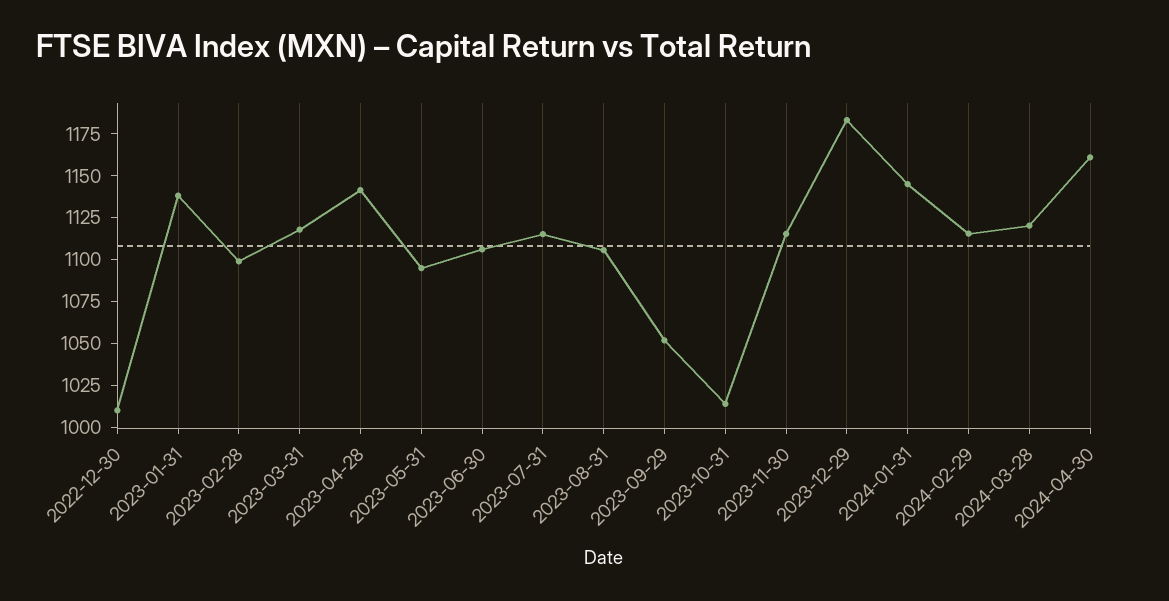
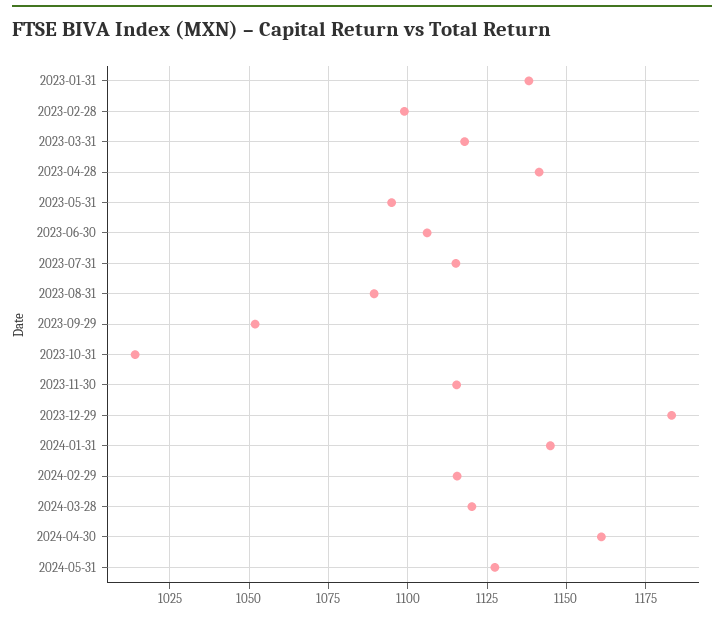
2022-12-30: 1010 -> none
2023-08-31: 1105 -> 1090
2024-05-31: none -> 1127.5

